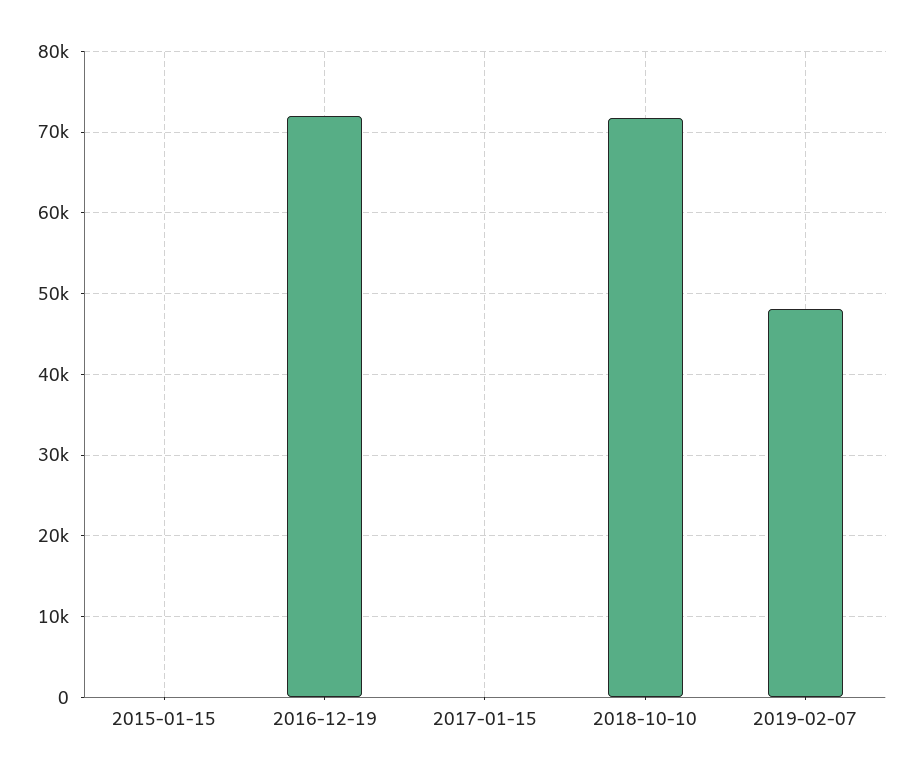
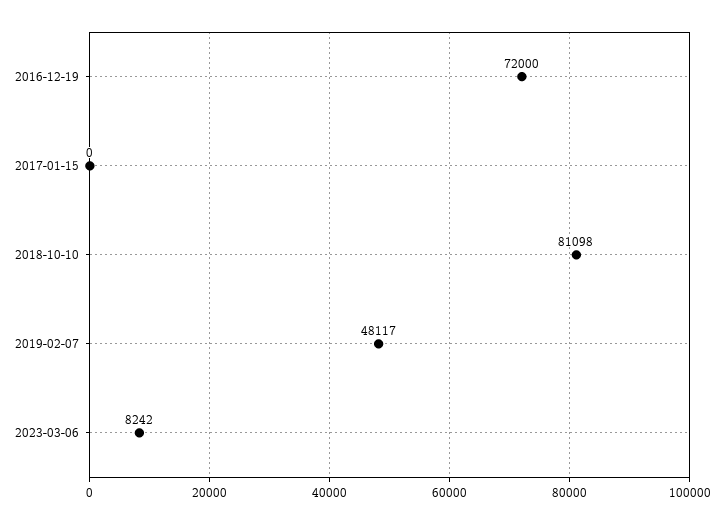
2015-01-15: 0 -> none
2018-10-10: 72000 -> 81098
2023-03-06: none -> 8242

